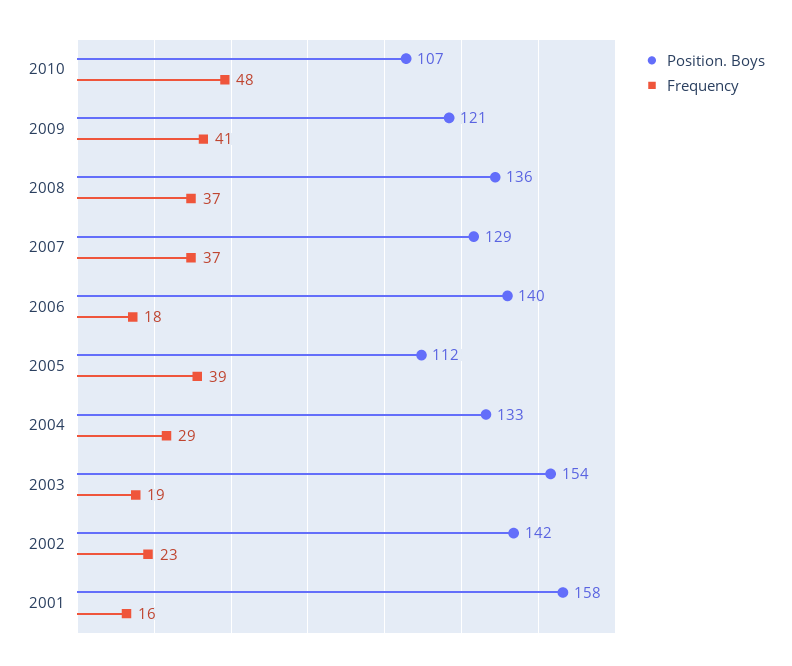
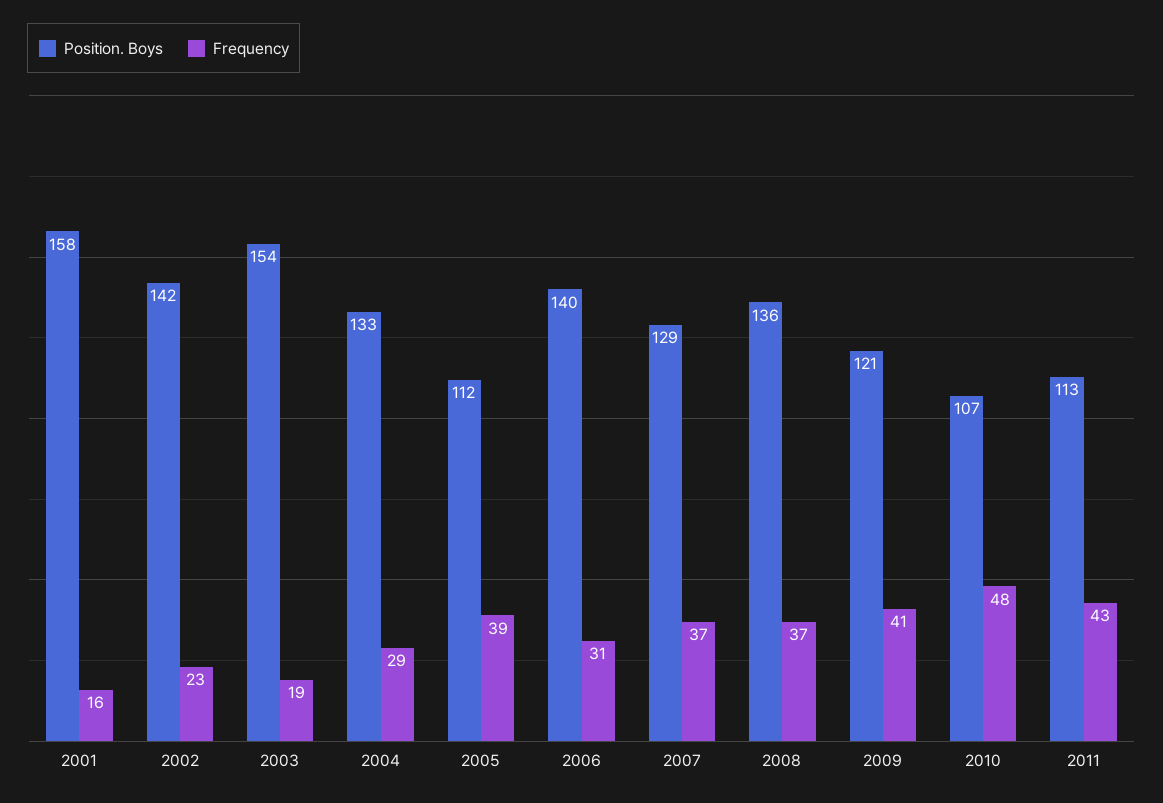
Frequency, 2006: 18 -> 31
Position. Boys, 2011: none -> 113
Frequency, 2011: none -> 43

